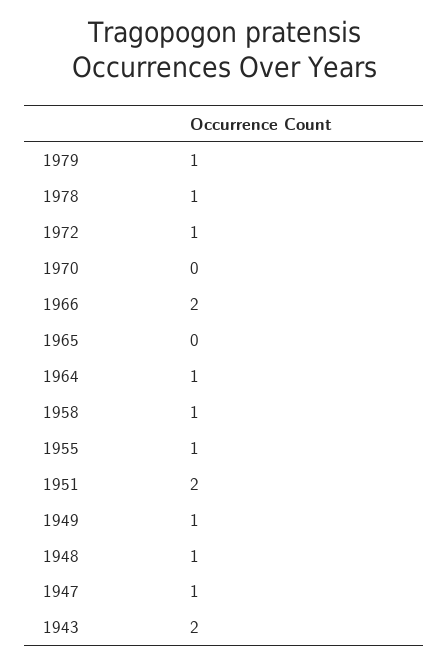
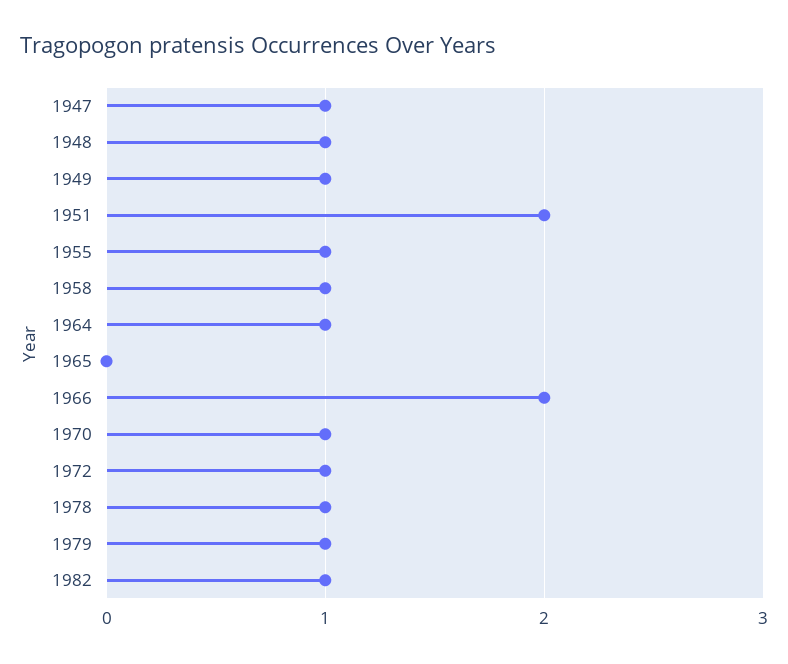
1970: 0 -> 1
1943: 2 -> none
1982: none -> 1

